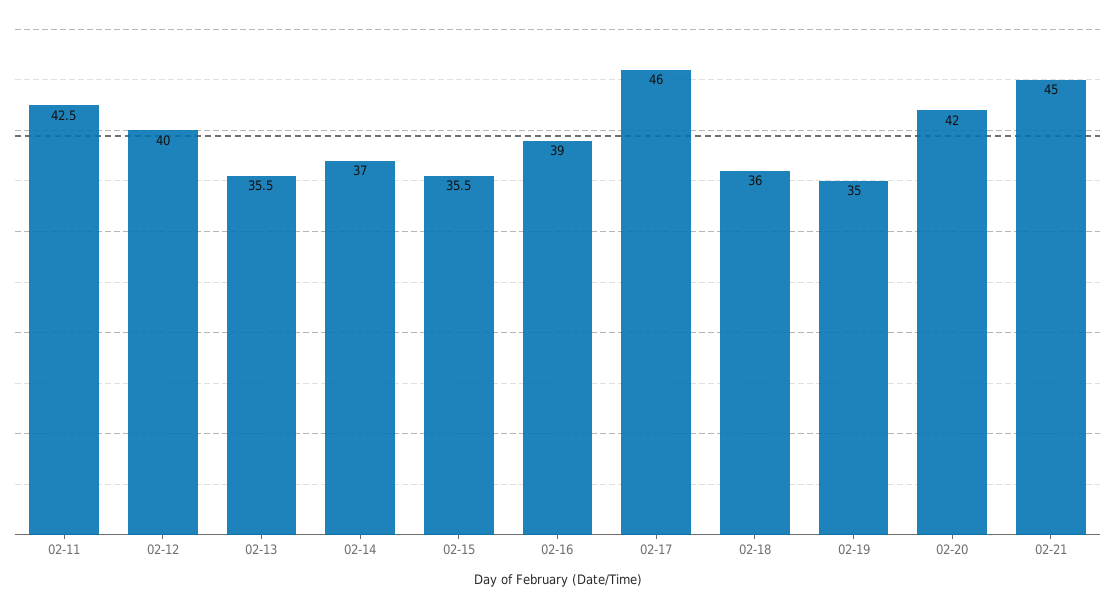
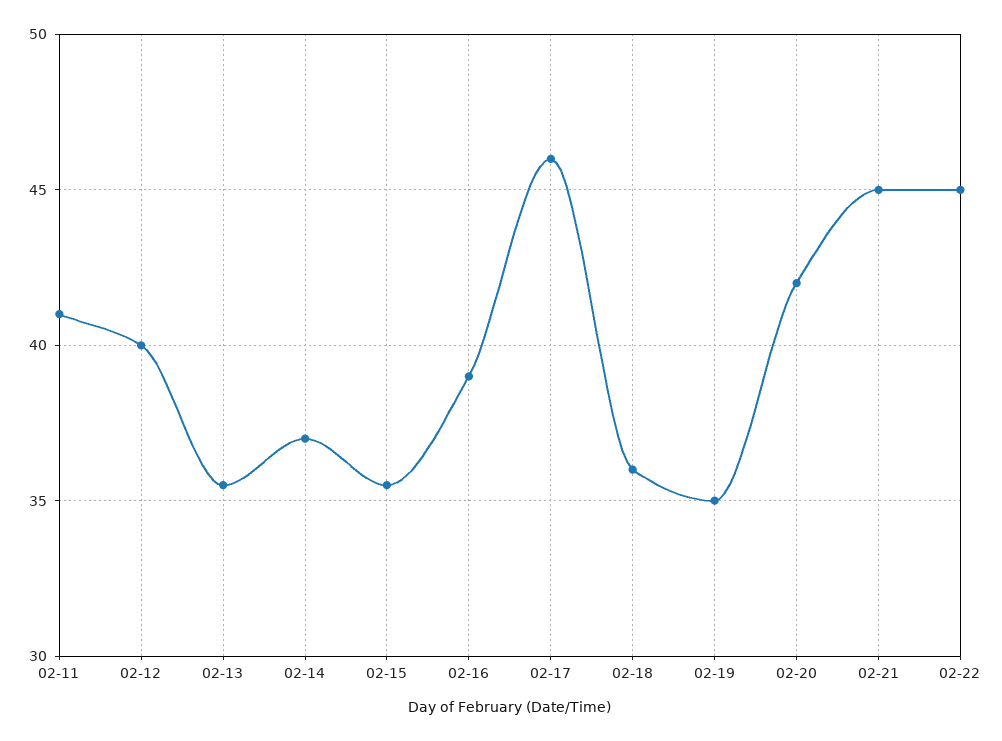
02-11: 42.5 -> 41
02-22: none -> 45

